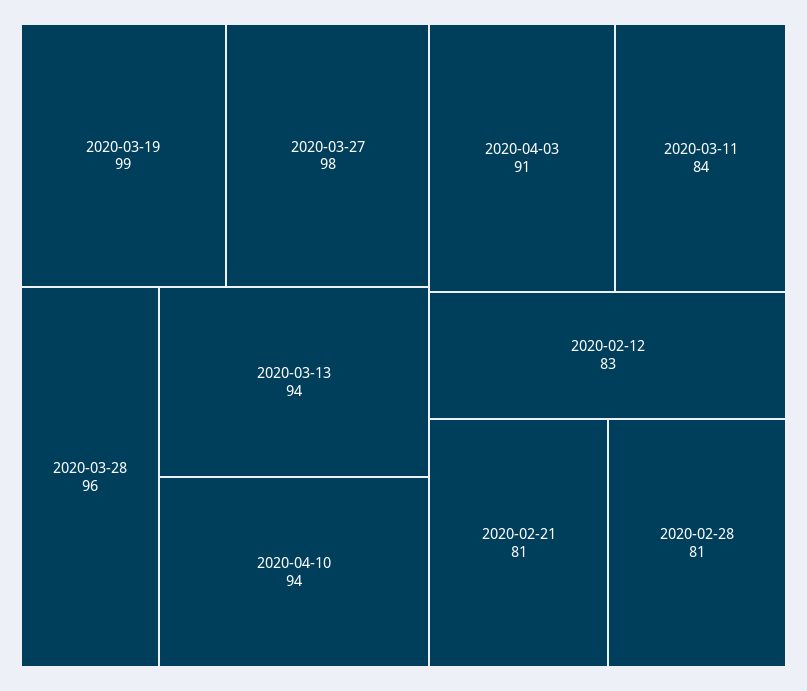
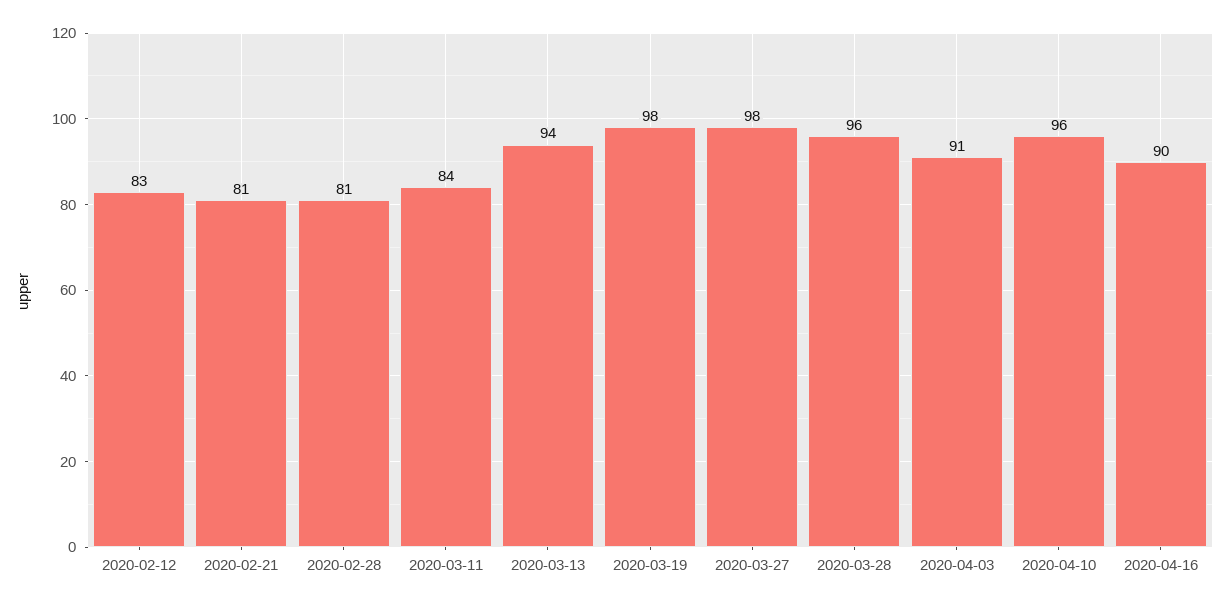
2020-03-19: 99 -> 98
2020-04-10: 94 -> 96
2020-04-16: none -> 90

